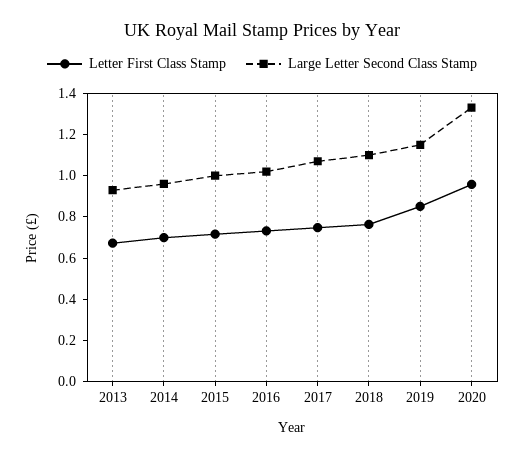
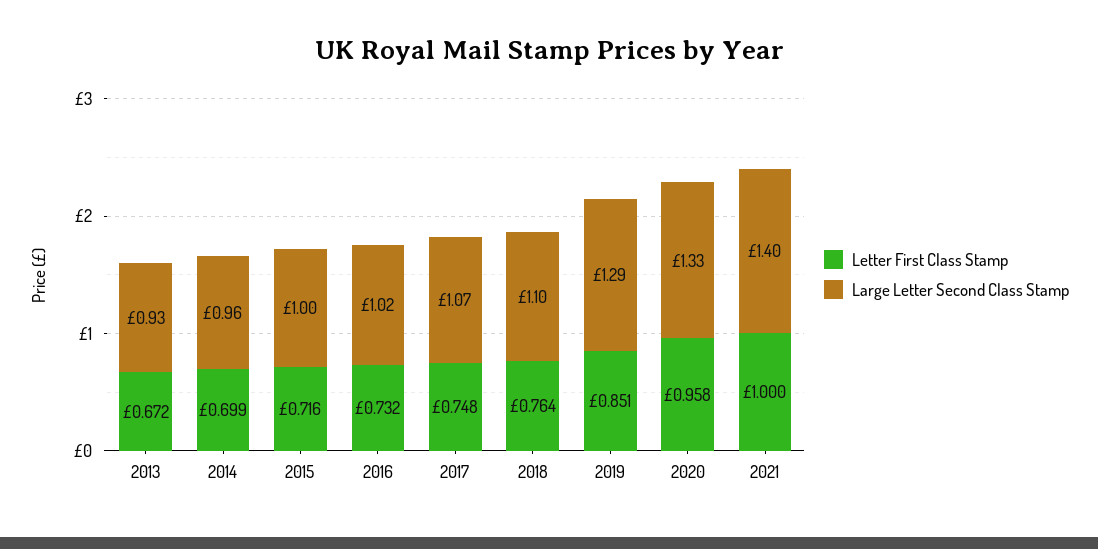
Large Letter Second Class Stamp, 2019: 1.15 -> 1.29
Letter First Class Stamp, 2021: none -> 1
Large Letter Second Class Stamp, 2021: none -> 1.4

